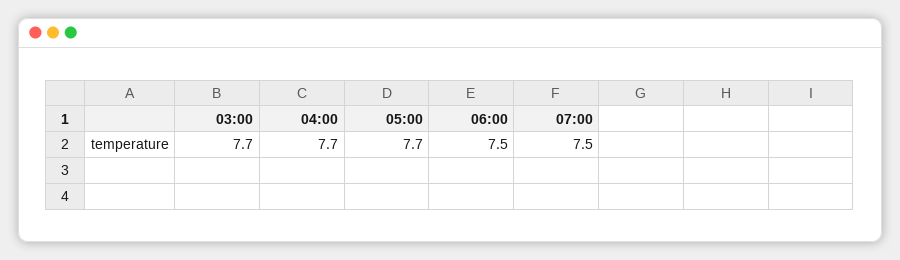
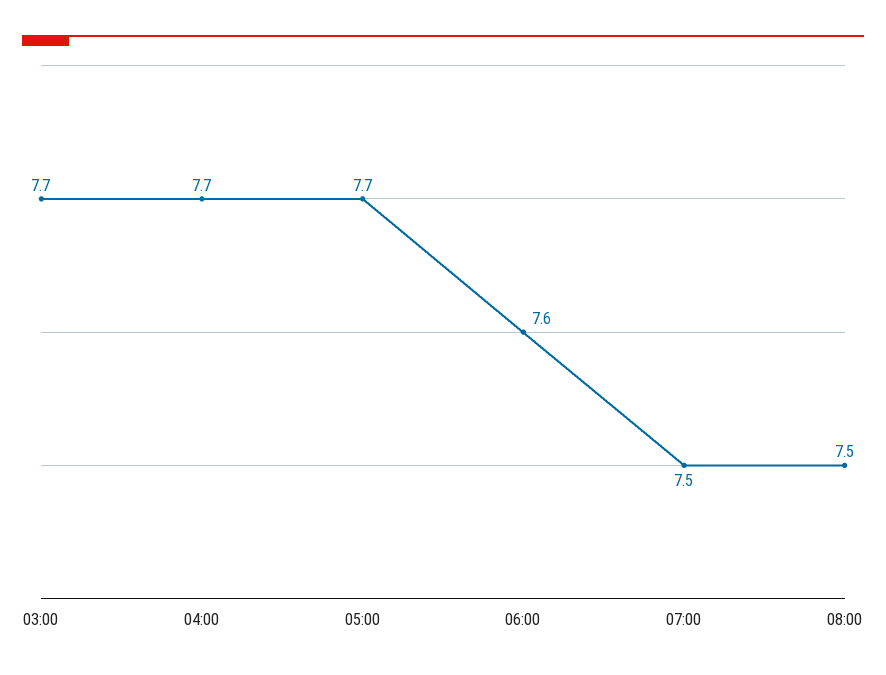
06:00: 7.5 -> 7.6
08:00: none -> 7.5

